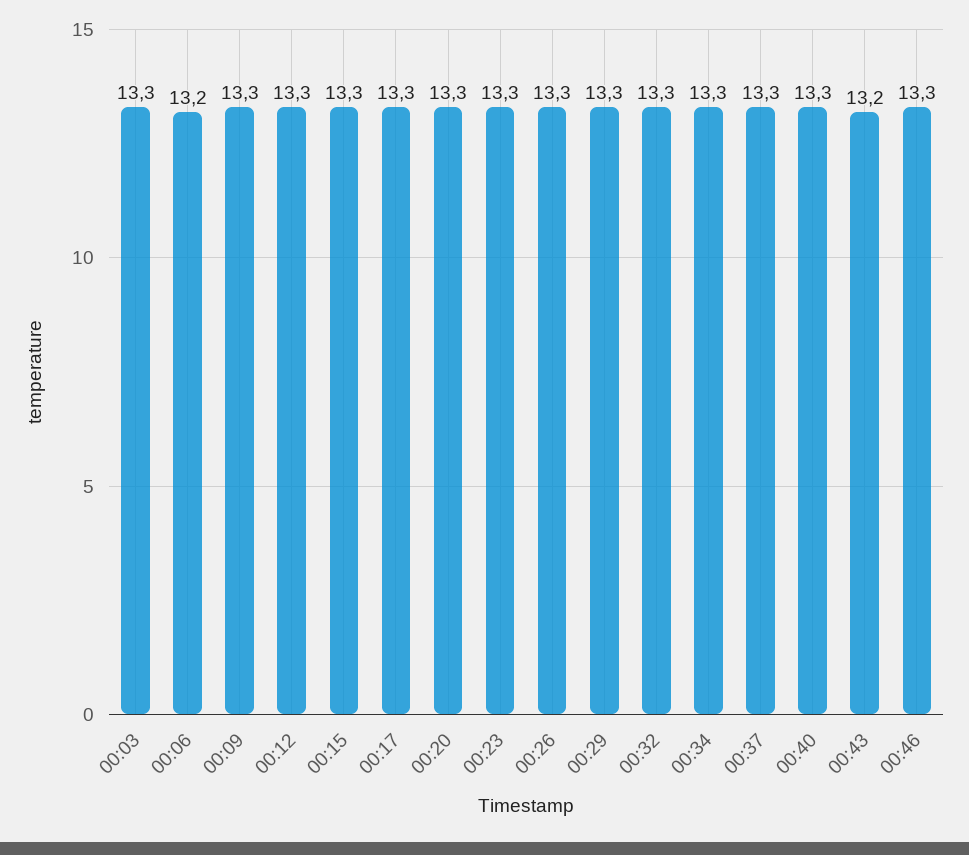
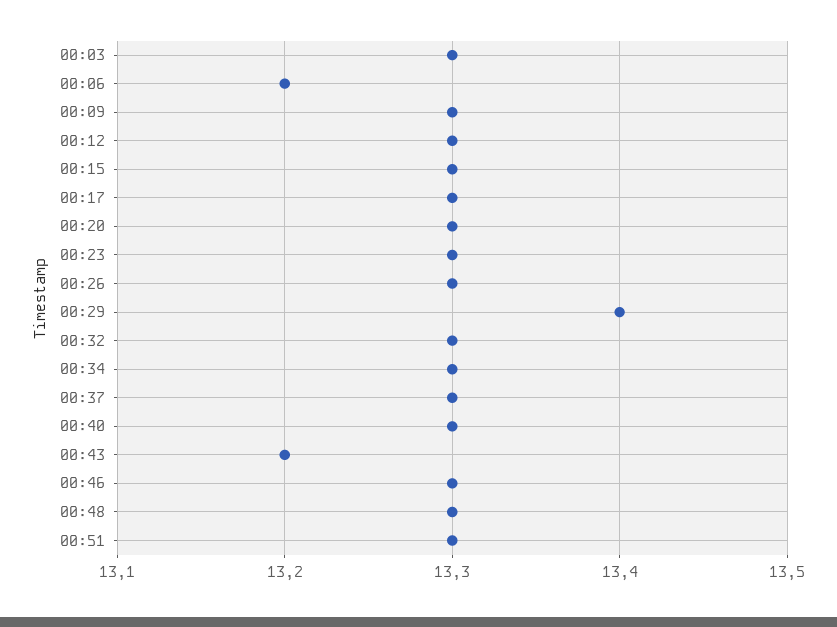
00:29: 13.3 -> 13.4
00:48: none -> 13.3
00:51: none -> 13.3

